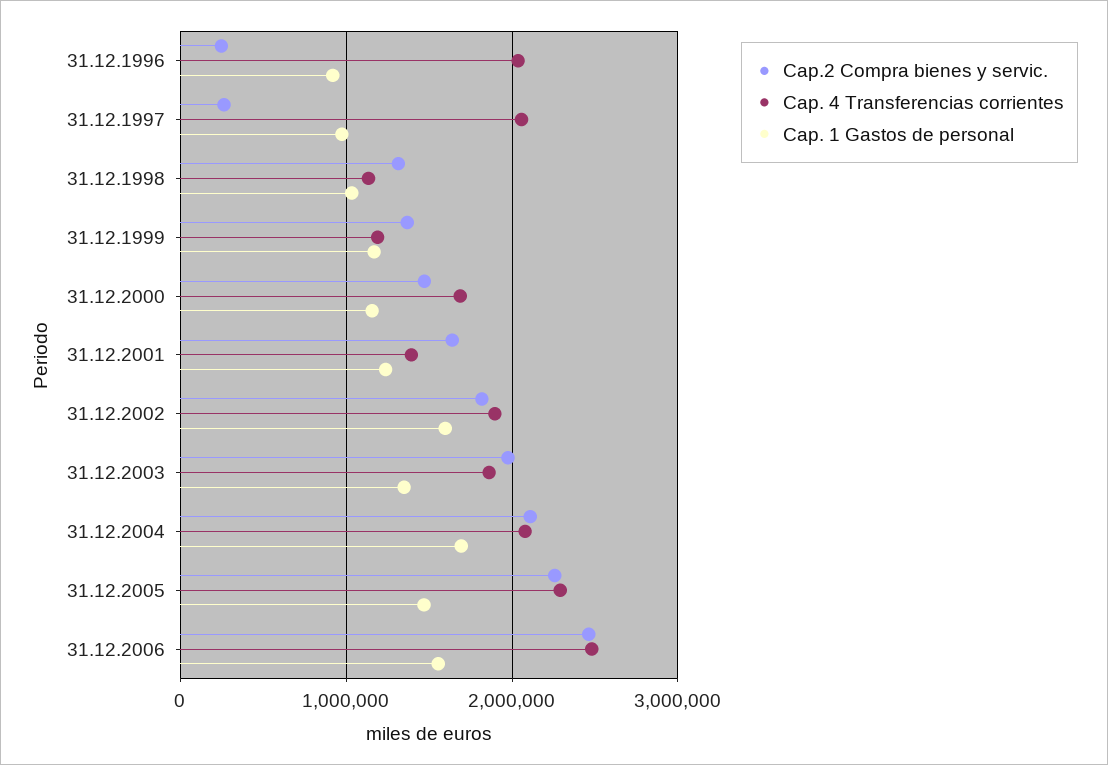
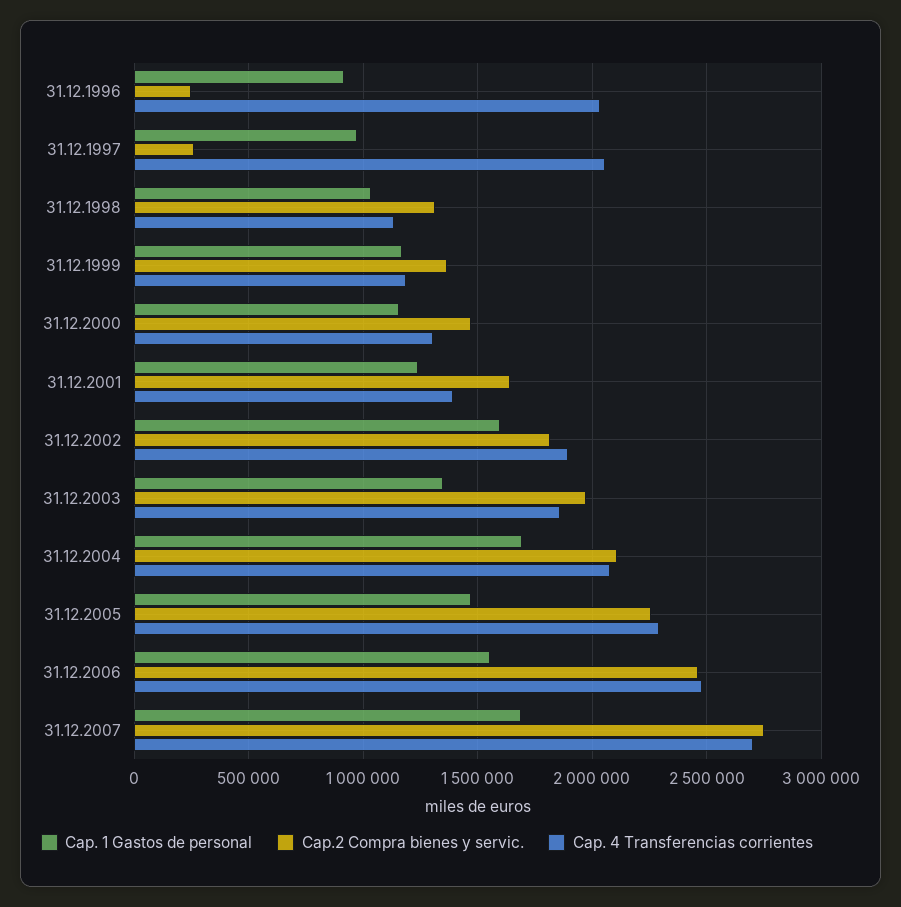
Cap. 4 Transferencias corrientes, 31.12.2000: 1700000 -> 1300000
Cap. 1 Gastos de personal, 31.12.2007: none -> 1700000
Cap.2 Compra bienes y servic., 31.12.2007: none -> 2750000
Cap. 4 Transferencias corrientes, 31.12.2007: none -> 2700000

